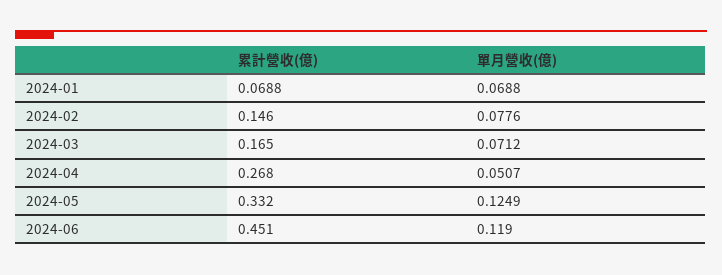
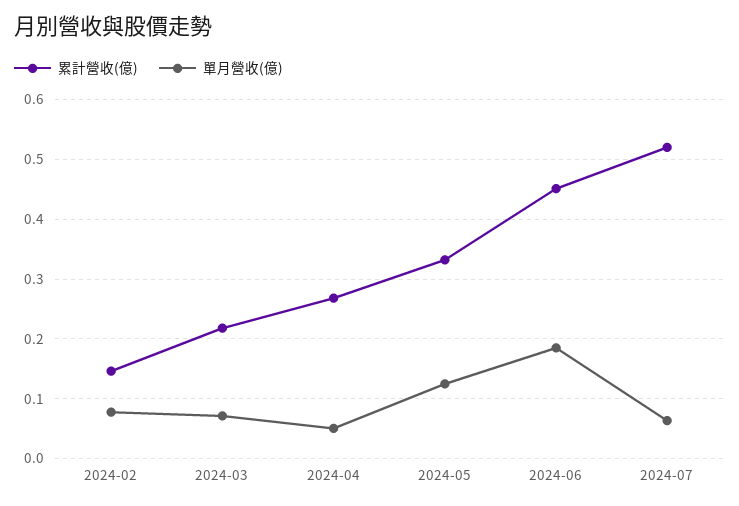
累計營收(億), 2024-01: 0.0688 -> none
單月營收(億), 2024-01: 0.0688 -> none
累計營收(億), 2024-03: 0.165 -> 0.22
單月營收(億), 2024-06: 0.119 -> 0.18
累計營收(億), 2024-07: none -> 0.52
單月營收(億), 2024-07: none -> 0.06

